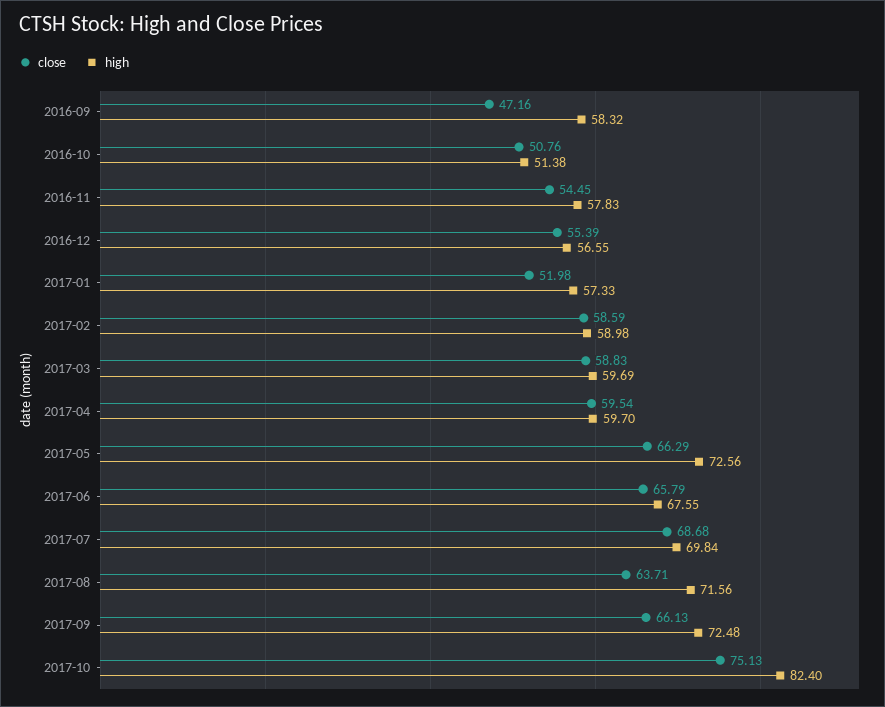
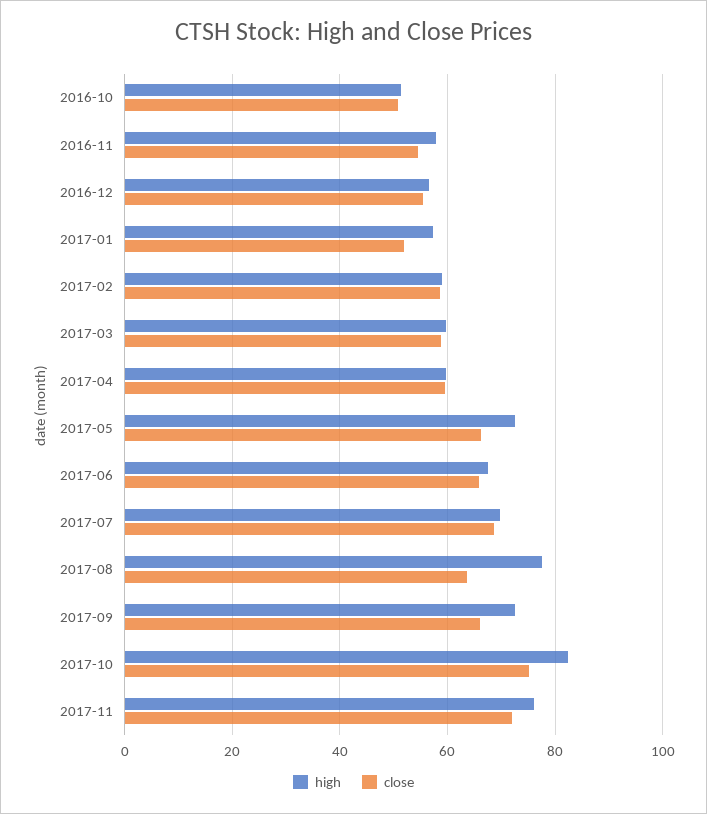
close, 2016-09: 47.16 -> none
high, 2016-09: 58.32 -> none
high, 2017-08: 71.56 -> 78
high, 2017-11: none -> 76
close, 2017-11: none -> 72

